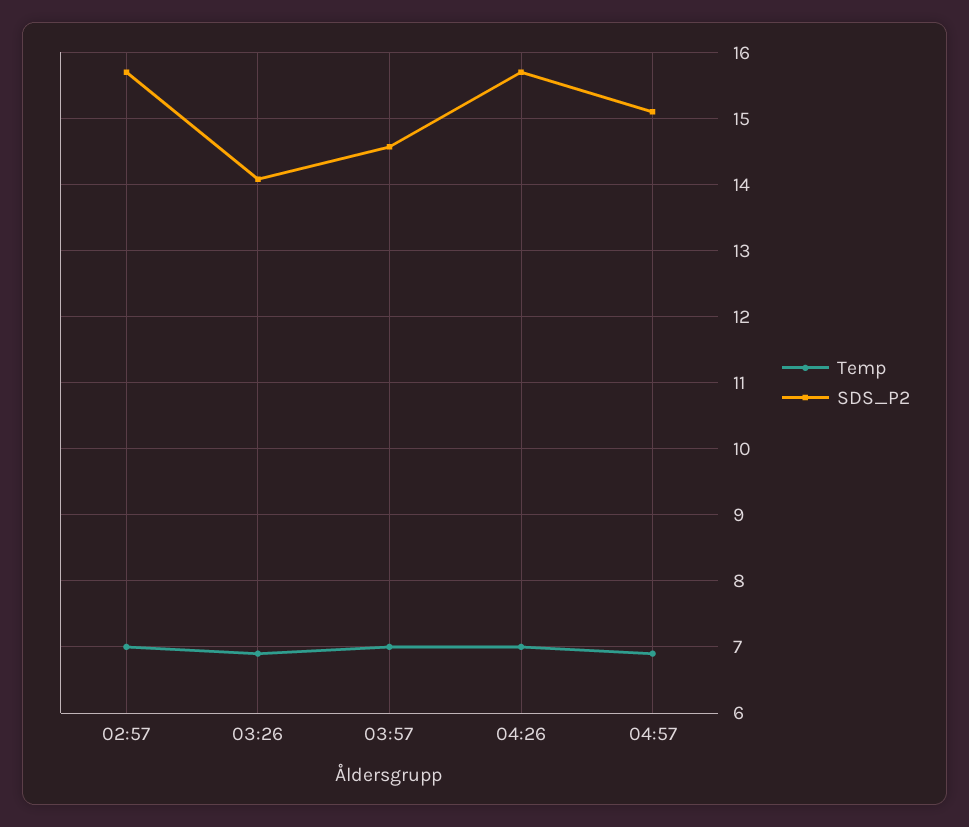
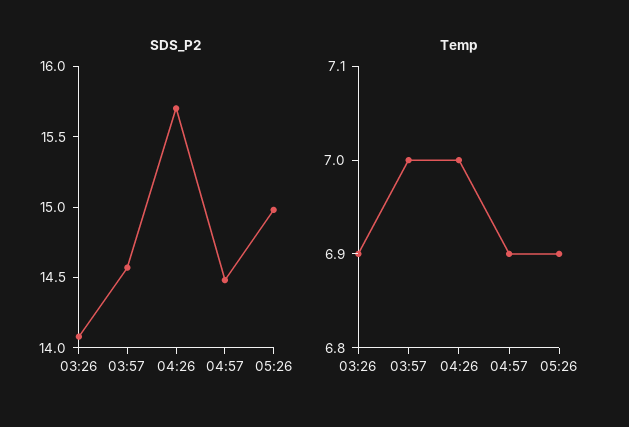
Temp, 02:57: 7 -> none
SDS_P2, 02:57: 15.7 -> none
SDS_P2, 04:57: 15.1 -> 14.5
SDS_P2, 05:26: none -> 15
Temp, 05:26: none -> 6.9

